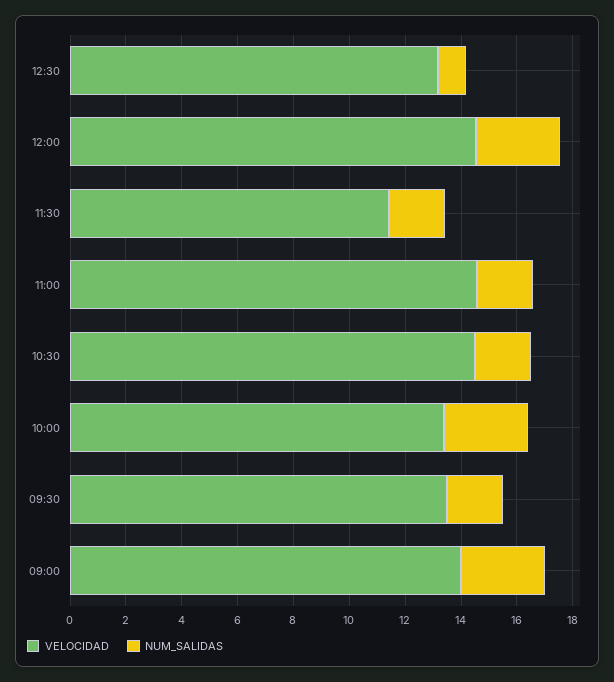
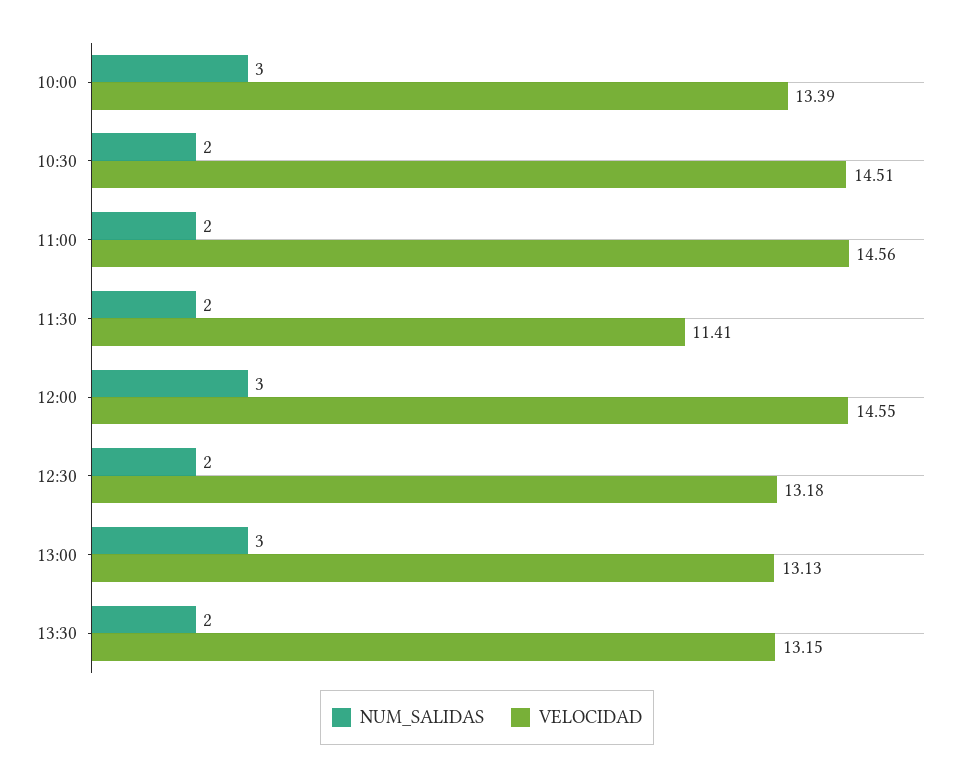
NUM_SALIDAS, 12:30: 1 -> 2
VELOCIDAD, 09:30: 13.5 -> none
NUM_SALIDAS, 09:30: 2 -> none
VELOCIDAD, 09:00: 14 -> none
NUM_SALIDAS, 09:00: 3 -> none
NUM_SALIDAS, 13:00: none -> 3
VELOCIDAD, 13:00: none -> 13.13
NUM_SALIDAS, 13:30: none -> 2
VELOCIDAD, 13:30: none -> 13.15

